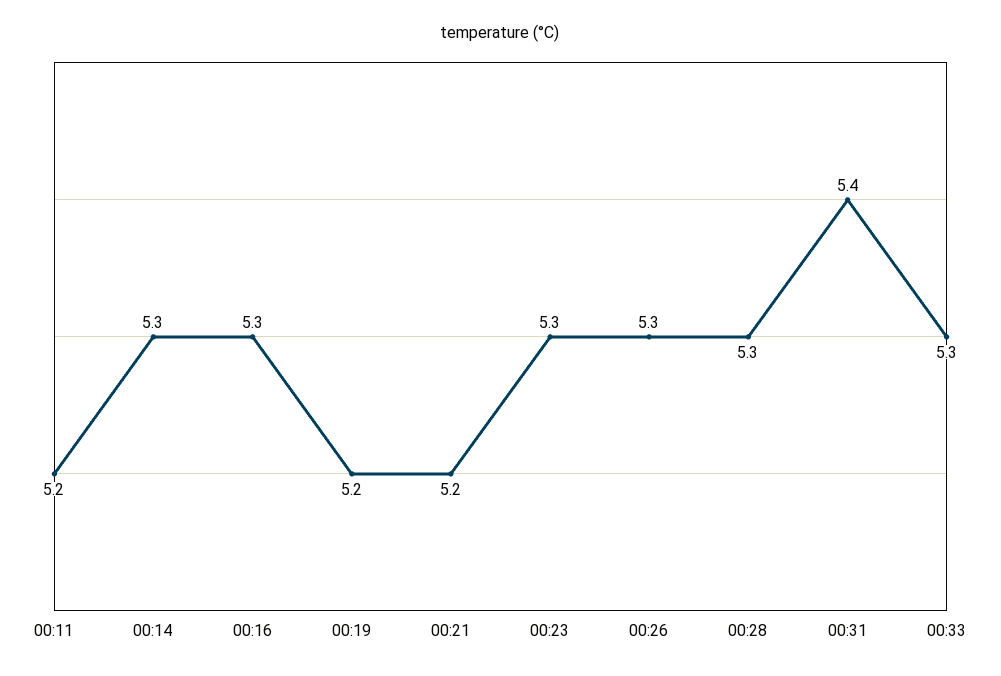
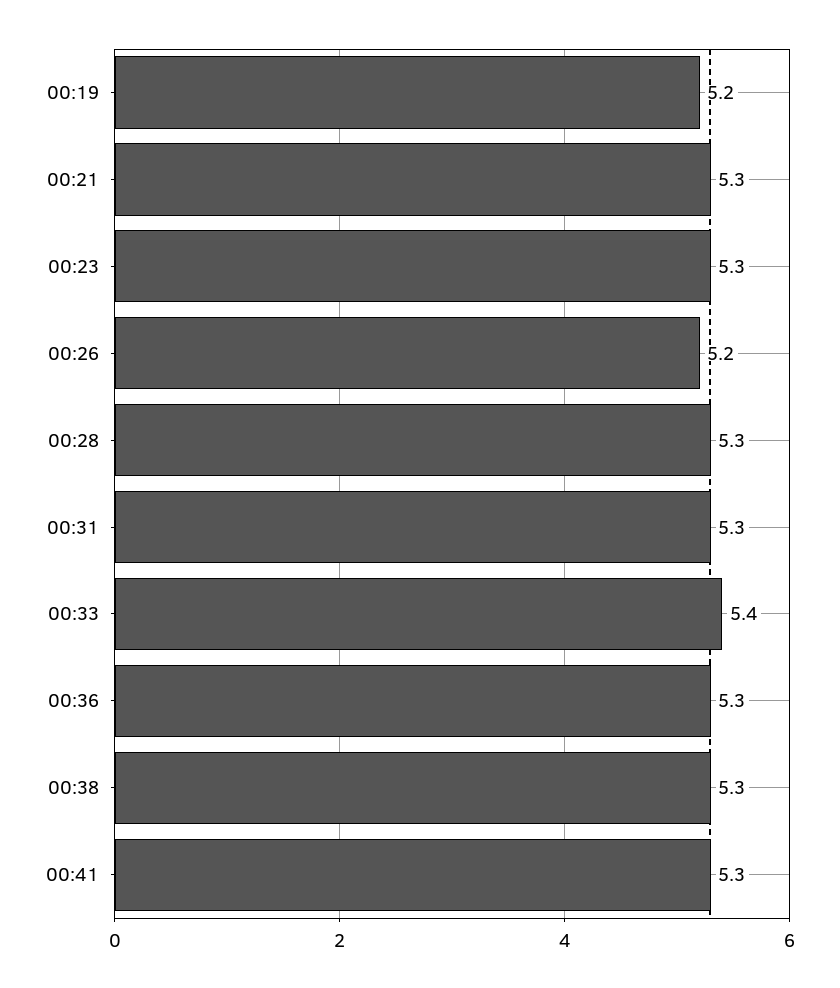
00:11: 5.2 -> none
00:14: 5.3 -> none
00:16: 5.3 -> none
00:21: 5.2 -> 5.3
00:26: 5.3 -> 5.2
00:31: 5.4 -> 5.3
00:33: 5.3 -> 5.4
00:36: none -> 5.3
00:38: none -> 5.3
00:41: none -> 5.3

